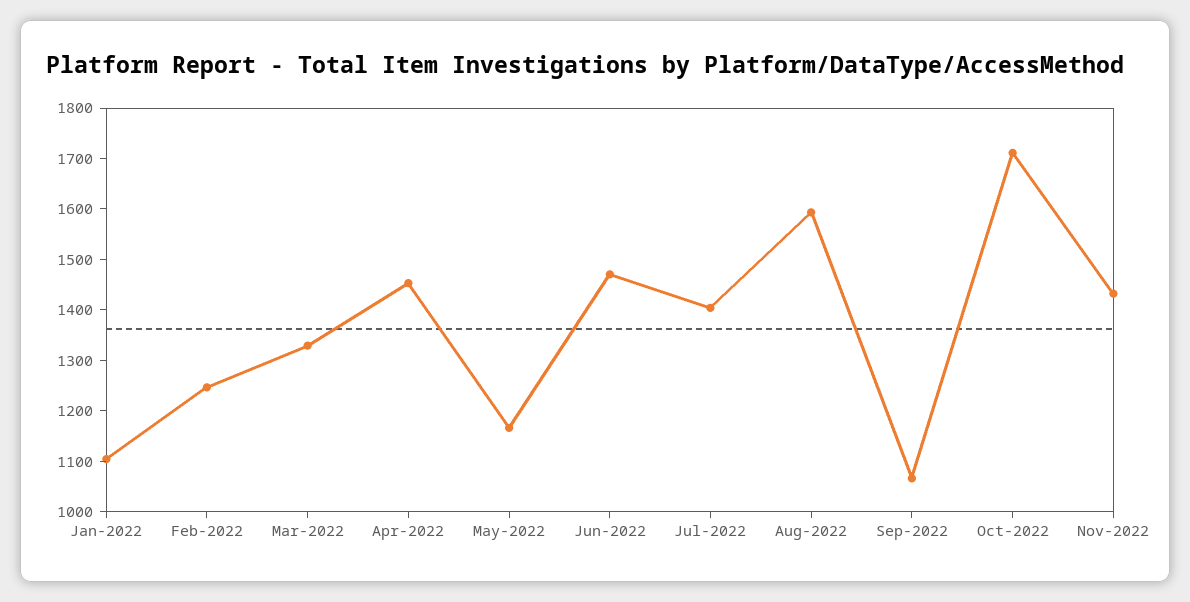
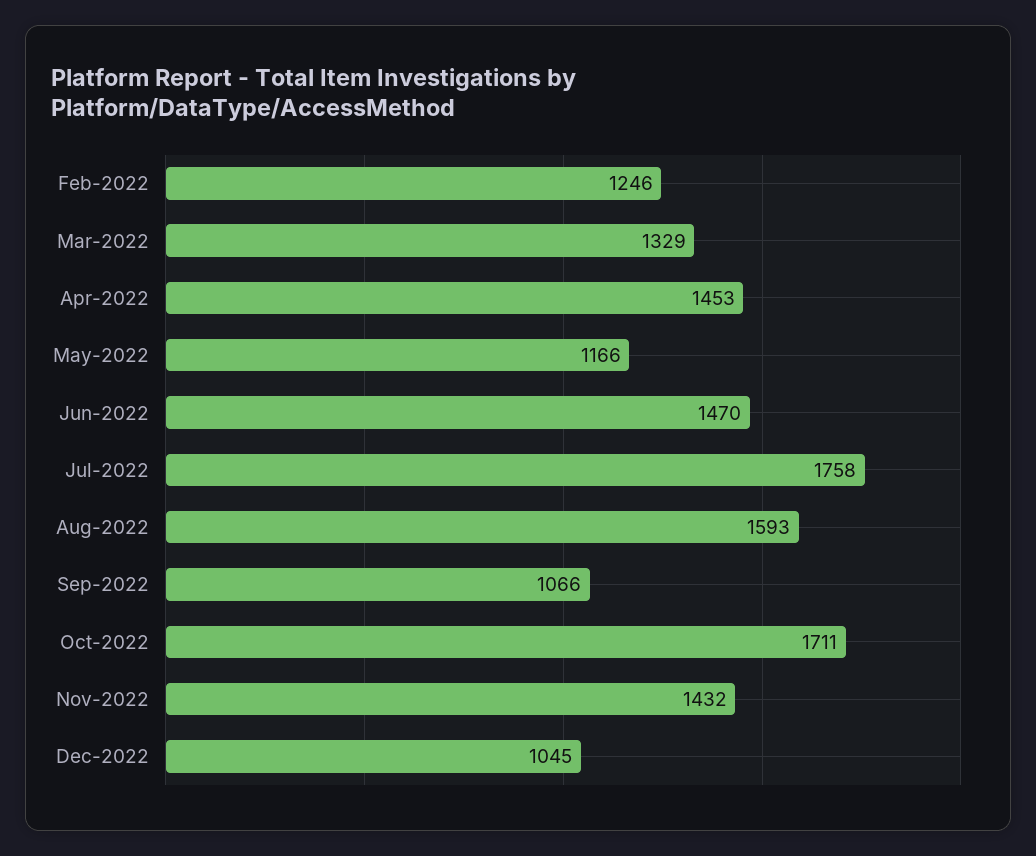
Jan-2022: 1100 -> none
Jul-2022: 1400 -> 1758
Dec-2022: none -> 1045

